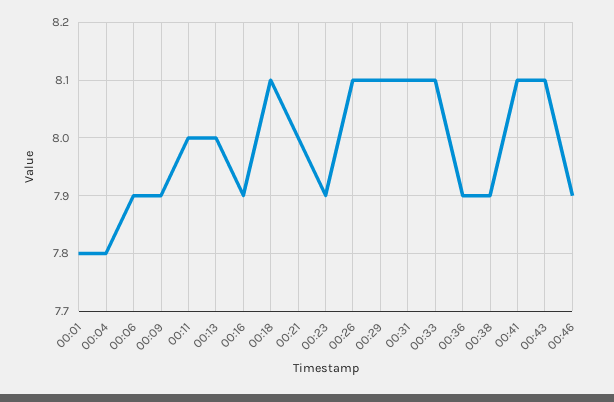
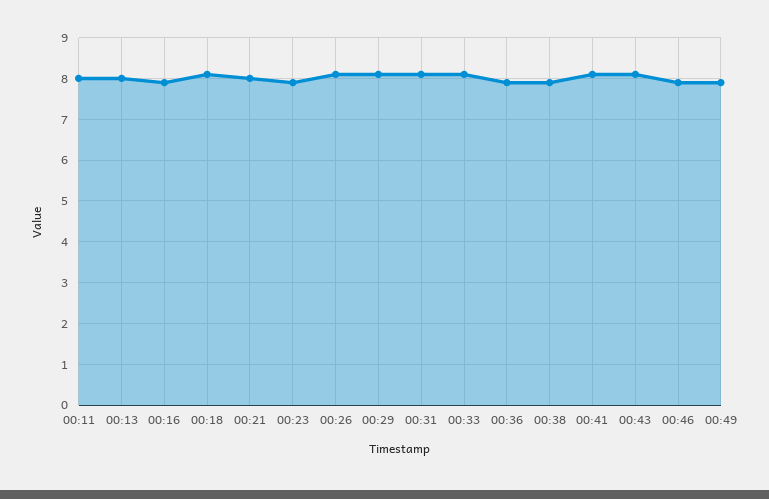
00:01: 7.8 -> none
00:04: 7.8 -> none
00:06: 7.9 -> none
00:09: 7.9 -> none
00:49: none -> 8

